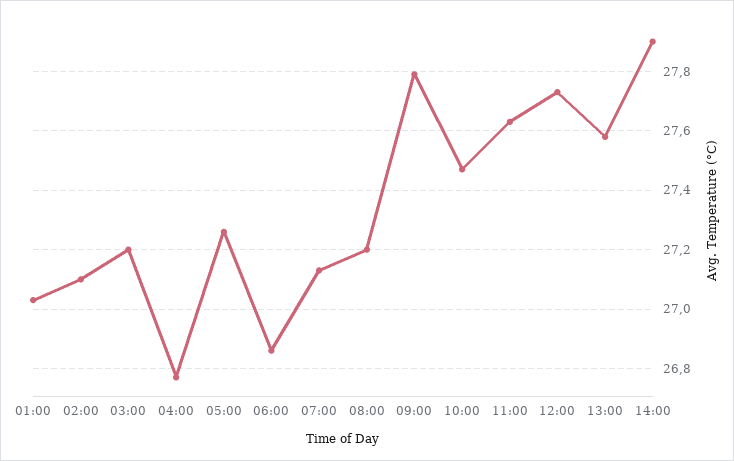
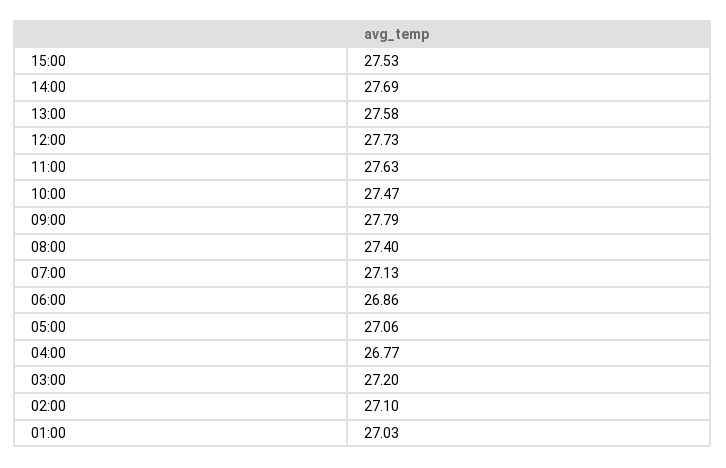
05:00: 27.25 -> 27.06
08:00: 27.2 -> 27.4
14:00: 27.9 -> 27.69
15:00: none -> 27.53

